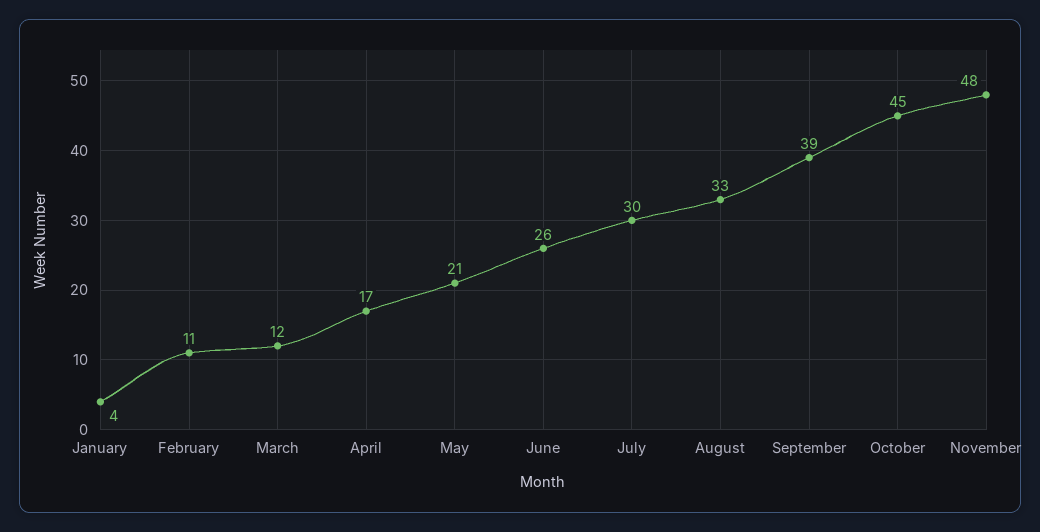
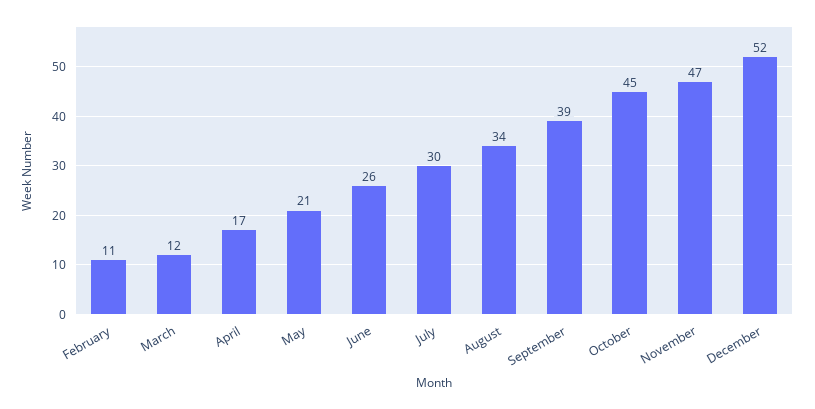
January: 4 -> none
August: 33 -> 34
November: 48 -> 47
December: none -> 52

